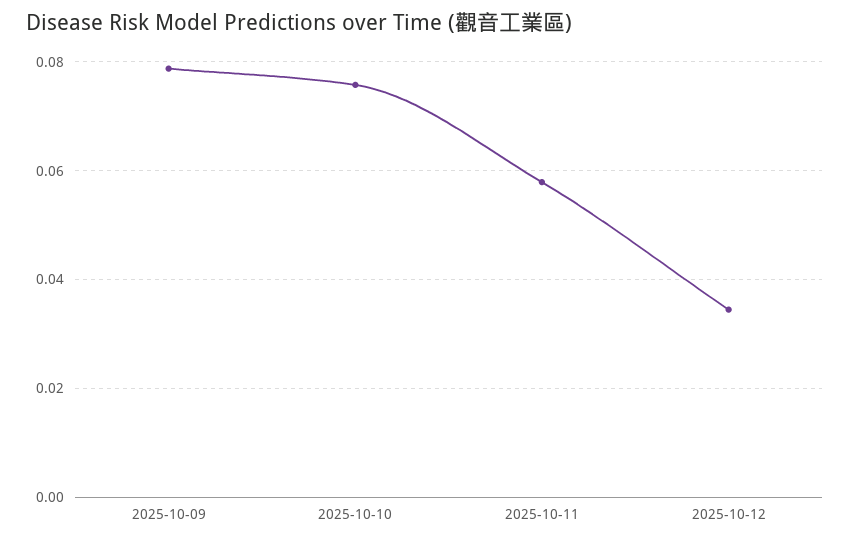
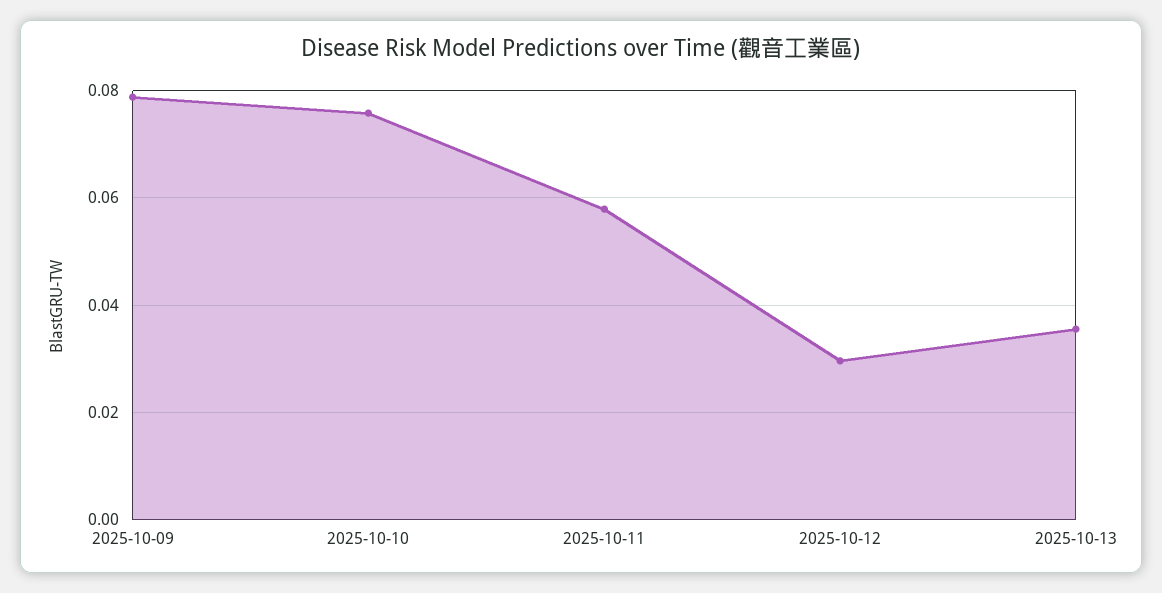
2025-10-12: 0.034 -> 0.03
2025-10-13: none -> 0.036

